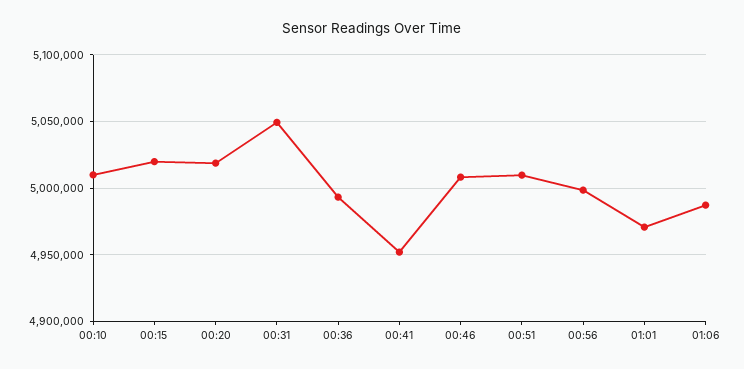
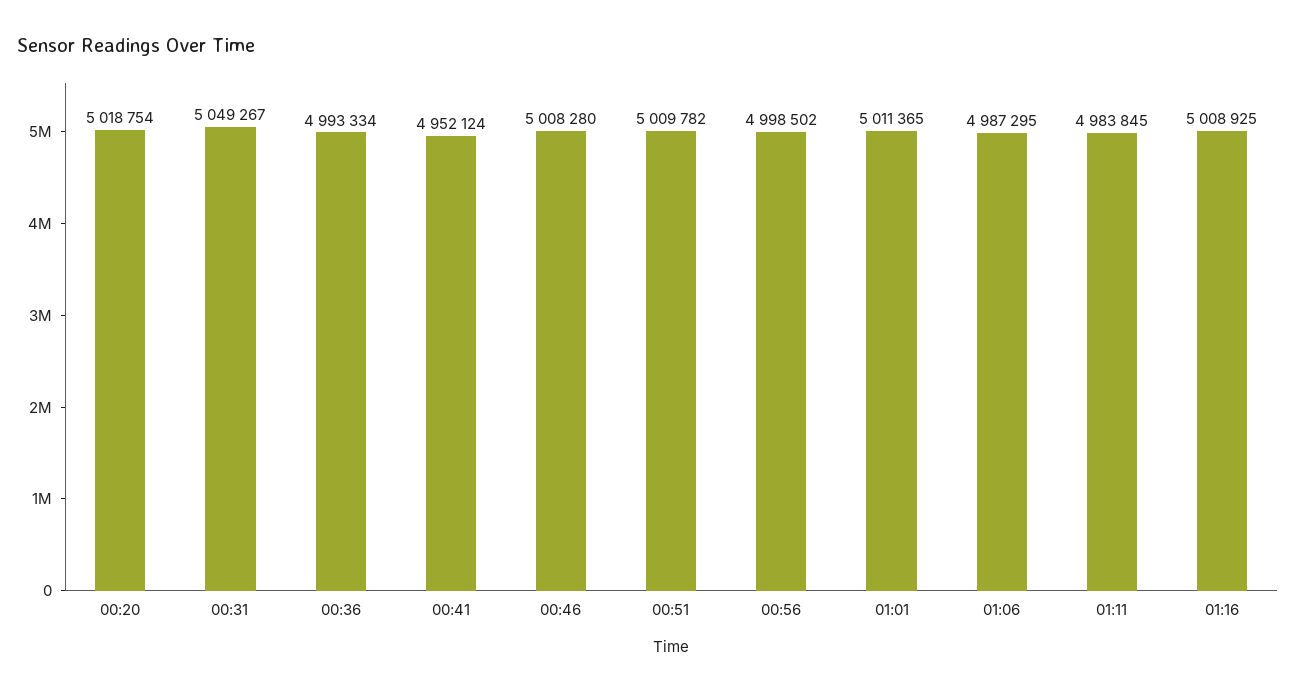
00:10: 5010000 -> none
00:15: 5020000 -> none
01:01: 4970000 -> 5011365
01:11: none -> 4983845
01:16: none -> 5008925

